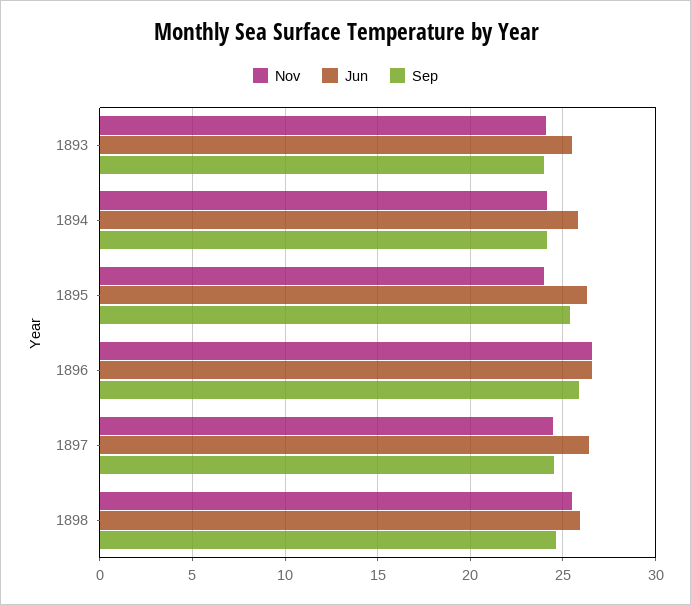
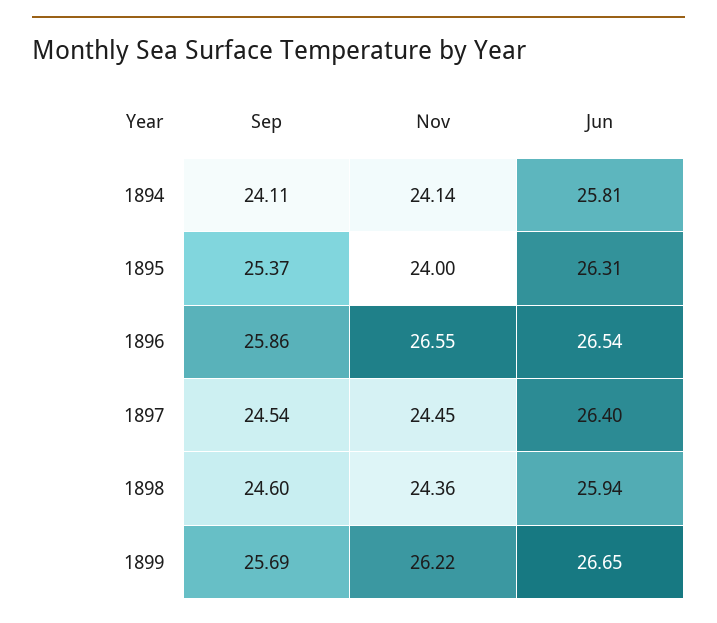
Nov, 1893: 24 -> none
Jun, 1893: 25.5 -> none
Sep, 1893: 24 -> none
Nov, 1898: 25.5 -> 24.36
Sep, 1899: none -> 25.69
Nov, 1899: none -> 26.22
Jun, 1899: none -> 26.65

